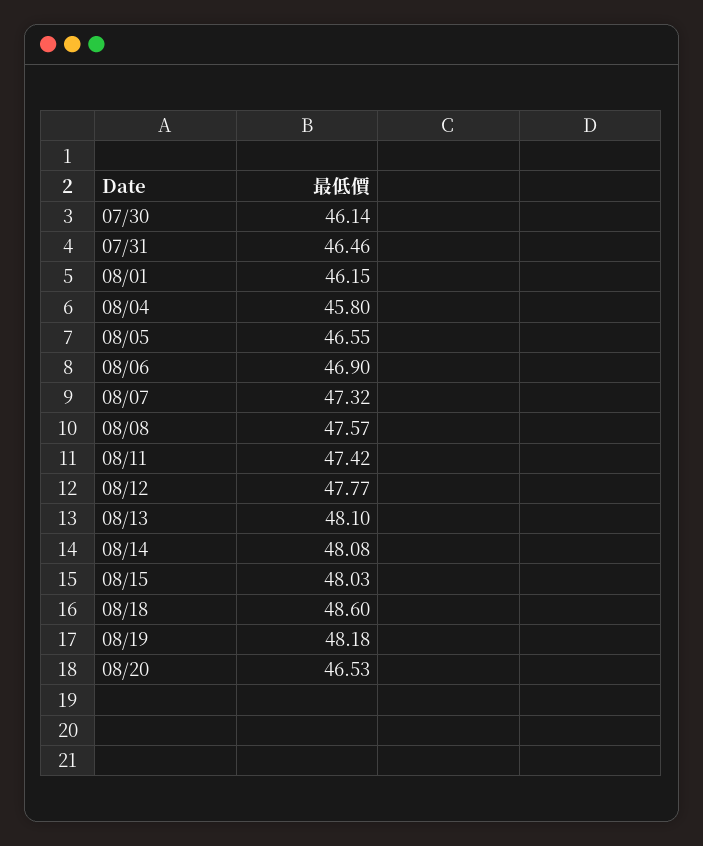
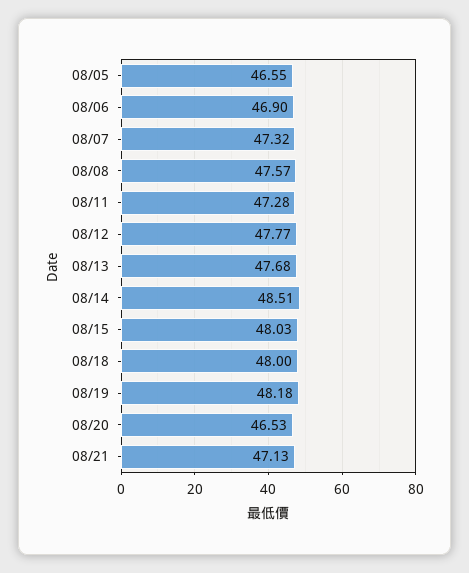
07/30: 46.14 -> none
07/31: 46.46 -> none
08/01: 46.15 -> none
08/04: 45.8 -> none
08/11: 47.42 -> 47.28
08/13: 48.1 -> 47.68
08/14: 48.08 -> 48.51
08/18: 48.6 -> 48
08/21: none -> 47.13

